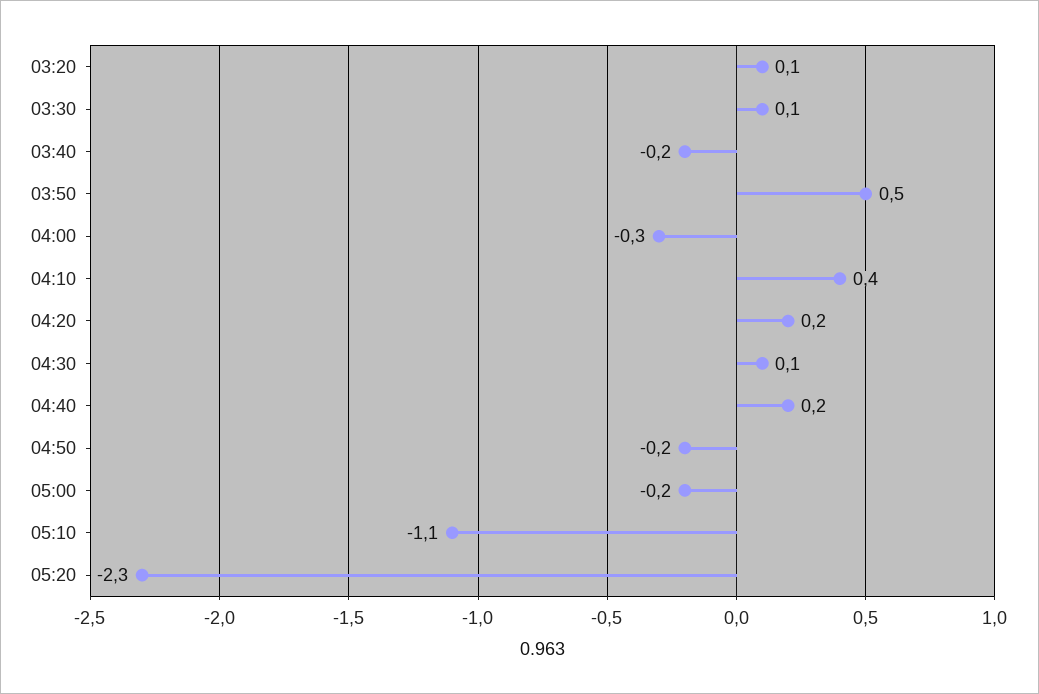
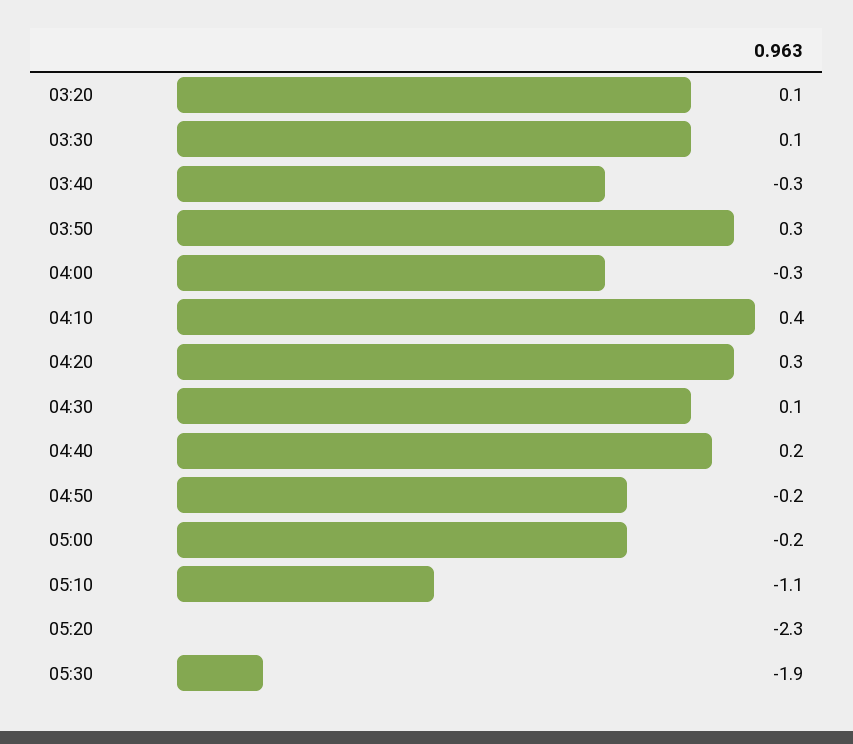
03:40: -0.2 -> -0.3
03:50: 0.5 -> 0.3
04:20: 0.2 -> 0.3
05:30: none -> -1.9

